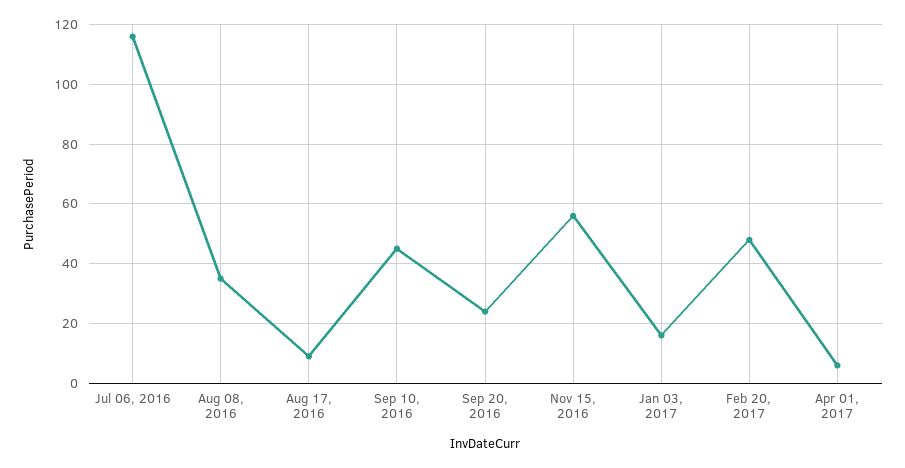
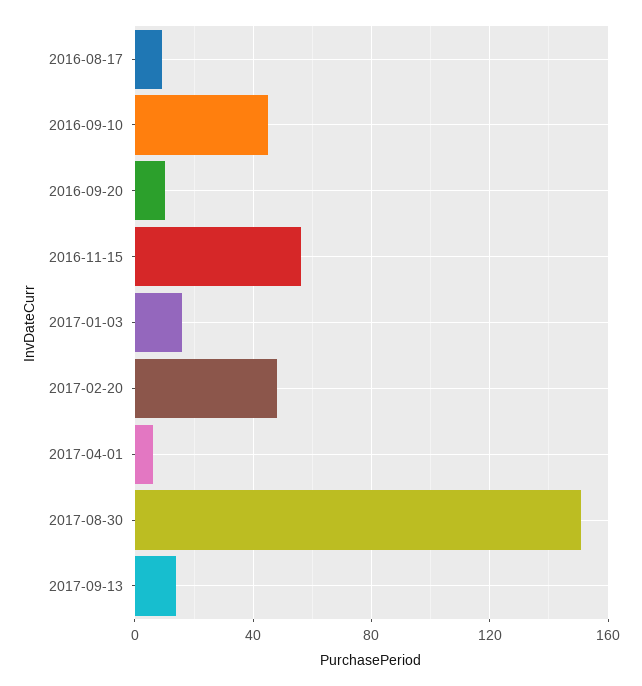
Jul 06, 2016: 115 -> none
Aug 08, 2016: 35 -> none
Sep 20, 2016: 25 -> 10
2017-08-30: none -> 150
2017-09-13: none -> 15

